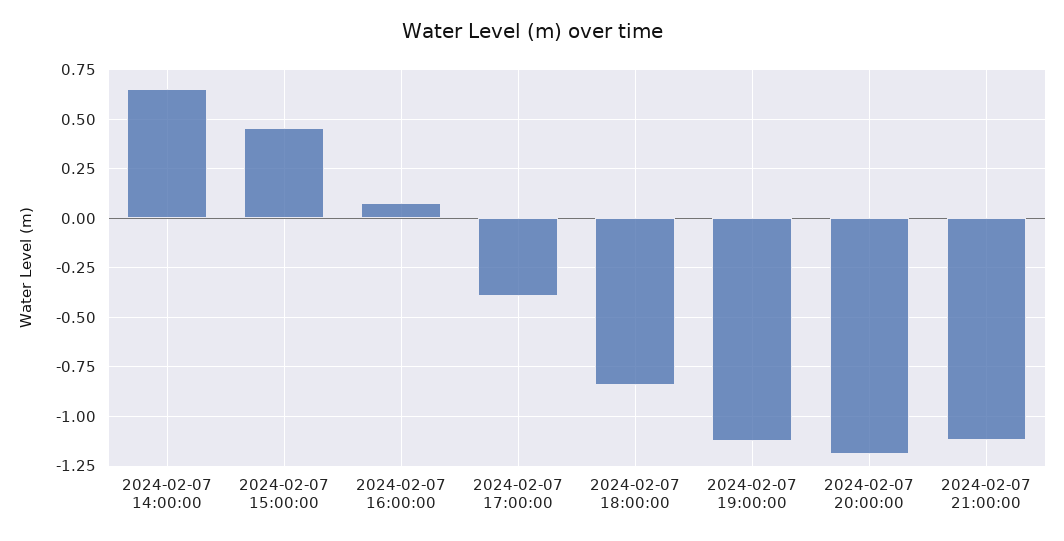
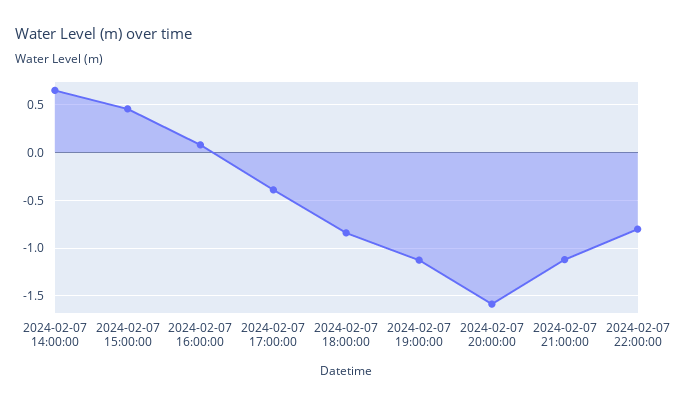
2024-02-07 20:00:00: -1.2 -> -1.6
2024-02-07 22:00:00: none -> -0.8

